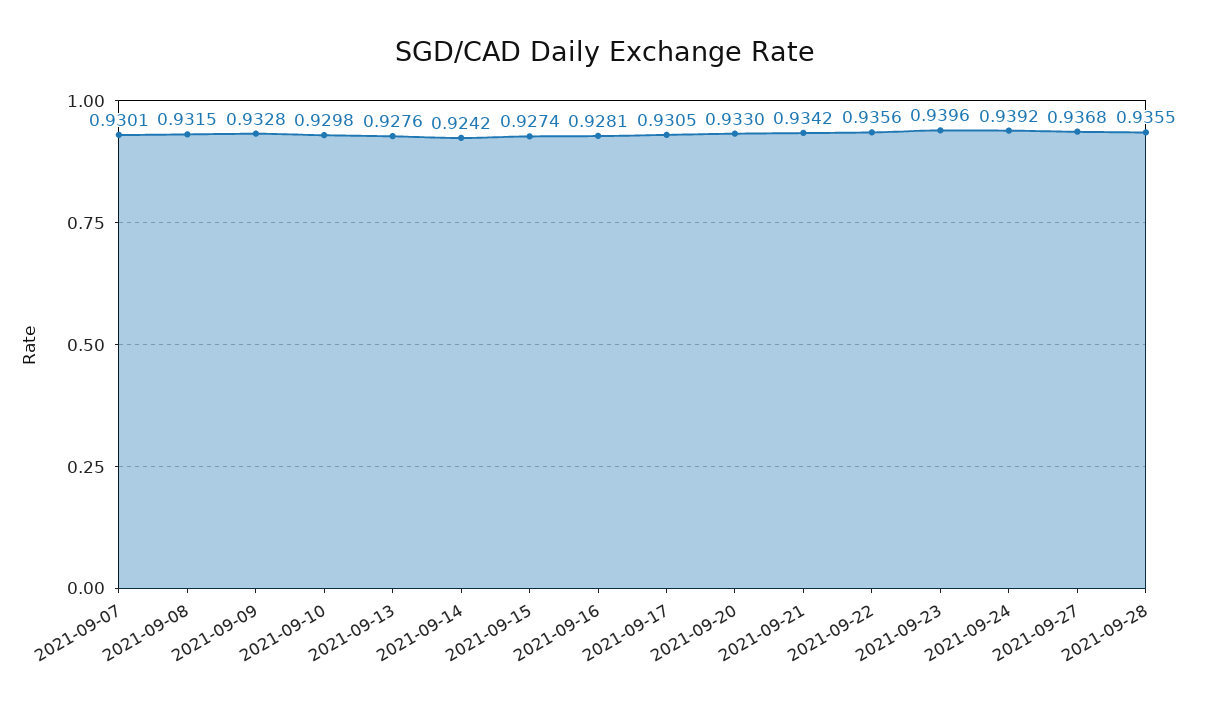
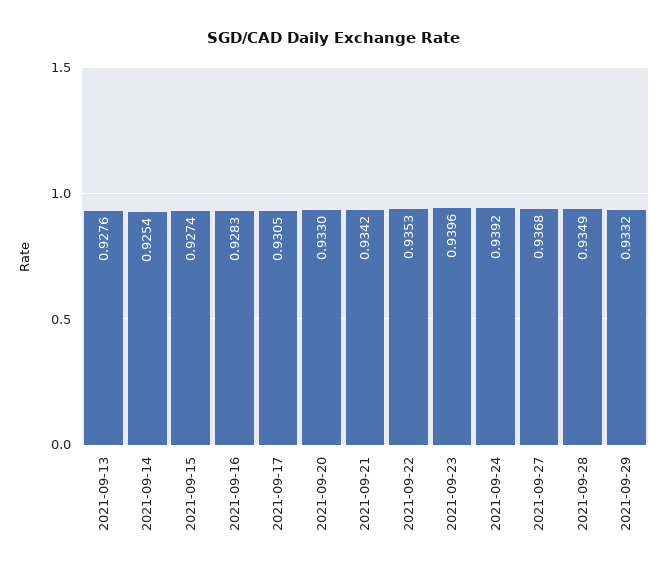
2021-09-07: 0.9301 -> none
2021-09-08: 0.9315 -> none
2021-09-09: 0.9328 -> none
2021-09-10: 0.9298 -> none
2021-09-14: 0.9242 -> 0.9254
2021-09-16: 0.9281 -> 0.9283
2021-09-22: 0.9356 -> 0.9353
2021-09-28: 0.9355 -> 0.9349
2021-09-29: none -> 0.9332

